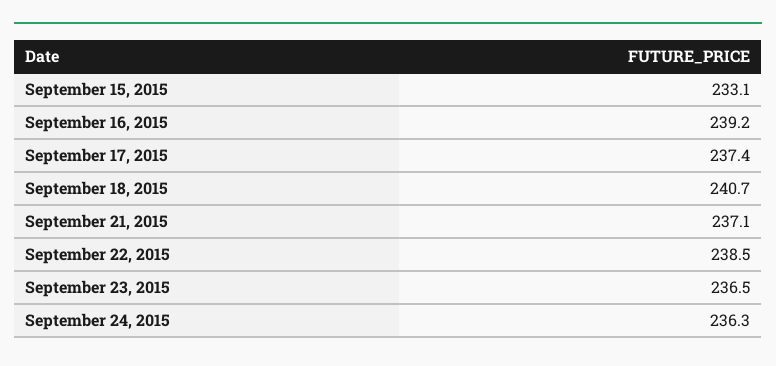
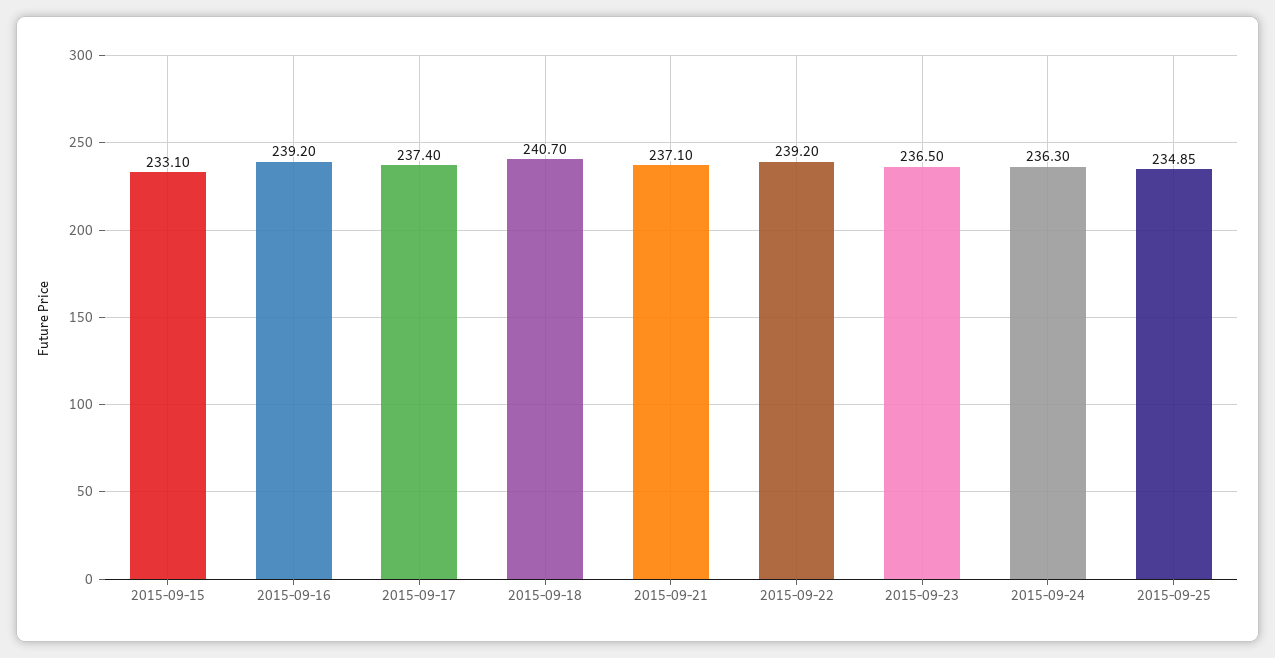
September 22, 2015: 238.5 -> 239.2
2015-09-25: none -> 234.85

